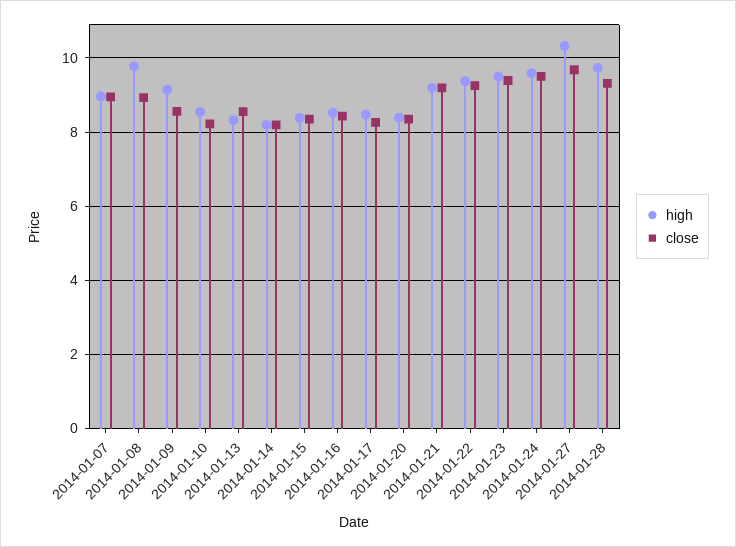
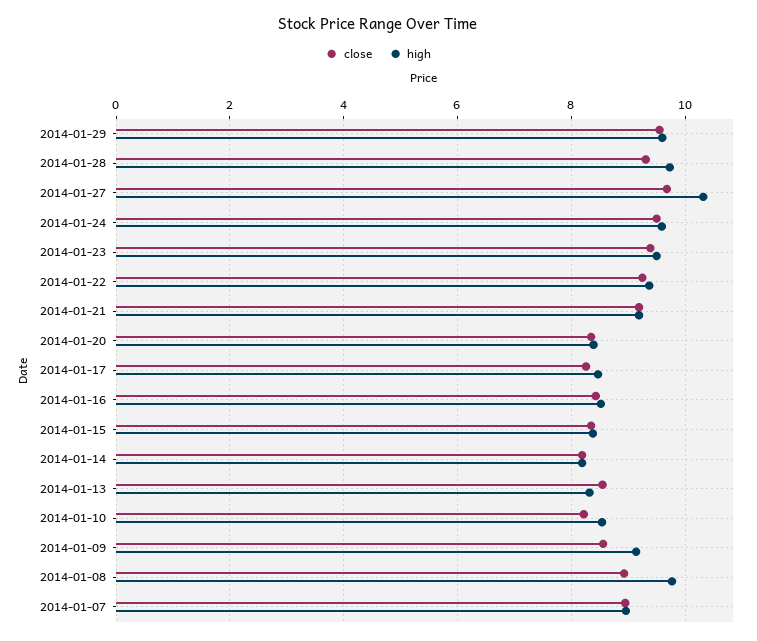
close, 2014-01-29: none -> 9.6
high, 2014-01-29: none -> 9.6

